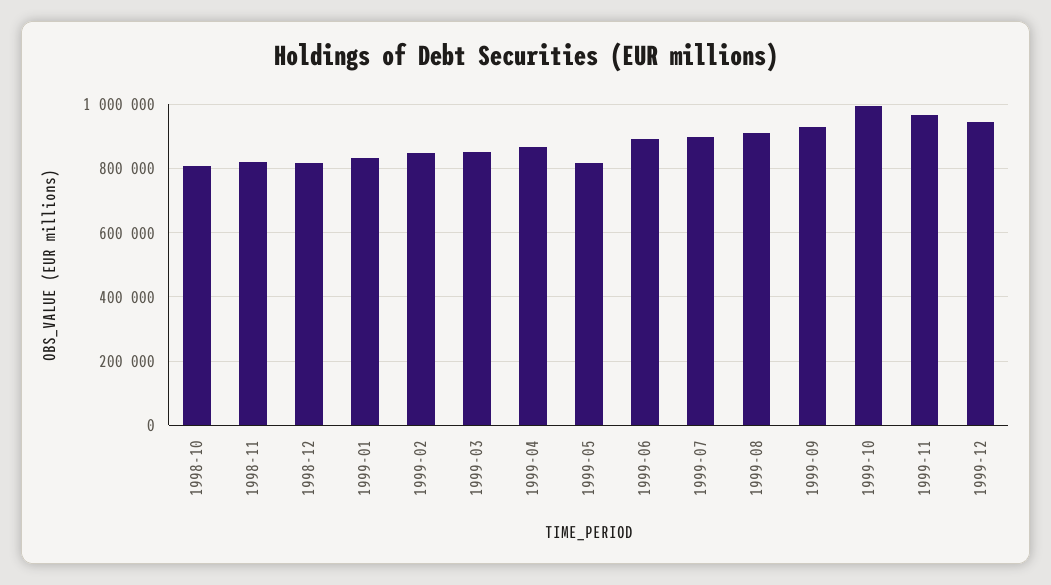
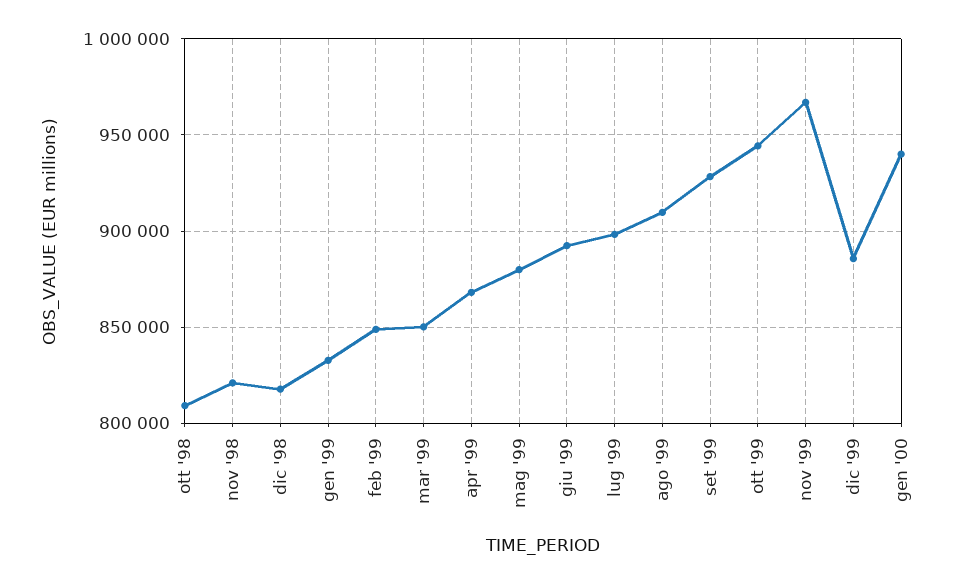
1999-05: 820000 -> 880000
1999-10: 1000000 -> 945000
1999-12: 940000 -> 885000
gen '00: none -> 940000

